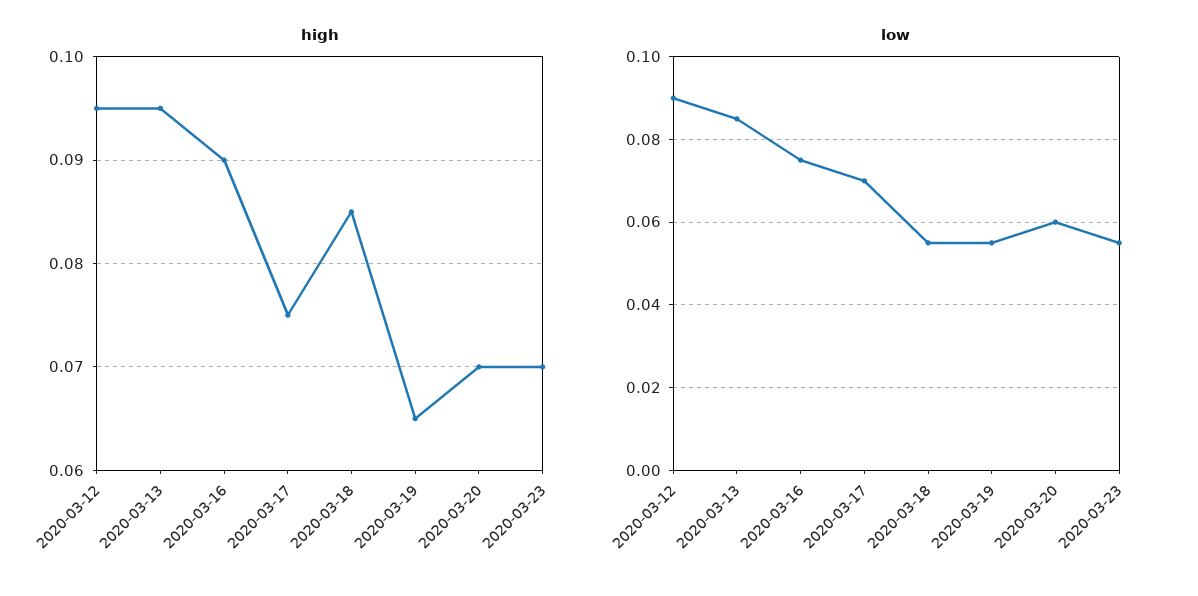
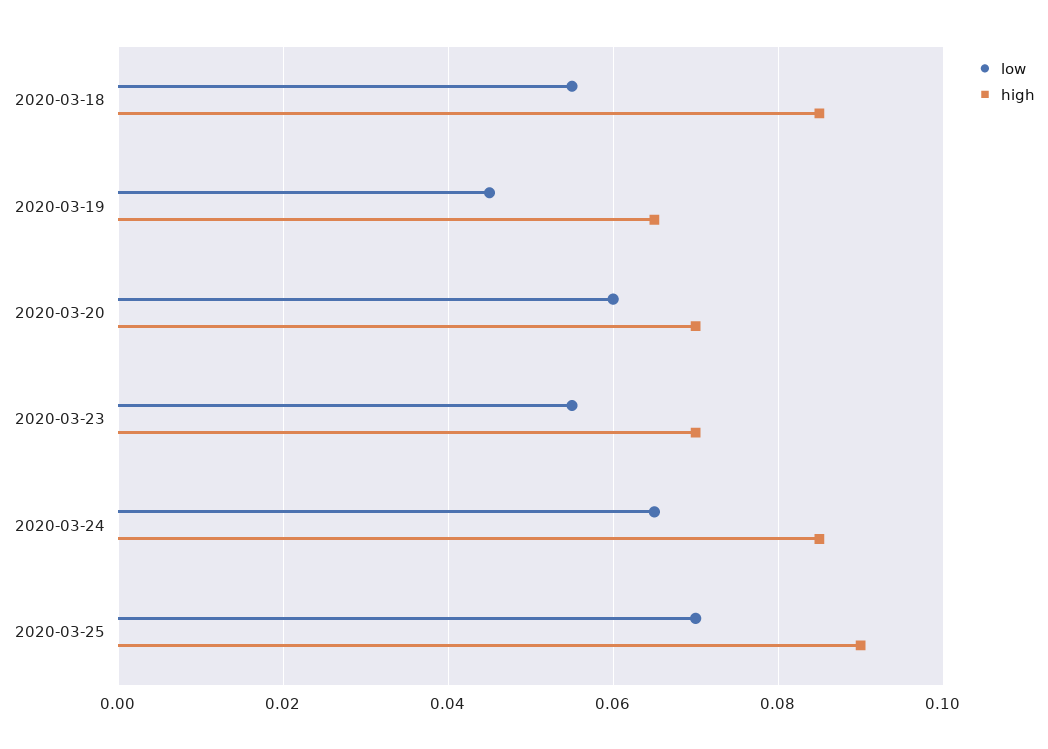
high, 2020-03-12: 0.095 -> none
high, 2020-03-13: 0.095 -> none
high, 2020-03-16: 0.09 -> none
high, 2020-03-17: 0.075 -> none
low, 2020-03-12: 0.09 -> none
low, 2020-03-13: 0.085 -> none
low, 2020-03-16: 0.075 -> none
low, 2020-03-17: 0.07 -> none
low, 2020-03-19: 0.055 -> 0.045
low, 2020-03-24: none -> 0.065
high, 2020-03-24: none -> 0.085
low, 2020-03-25: none -> 0.07
high, 2020-03-25: none -> 0.09

